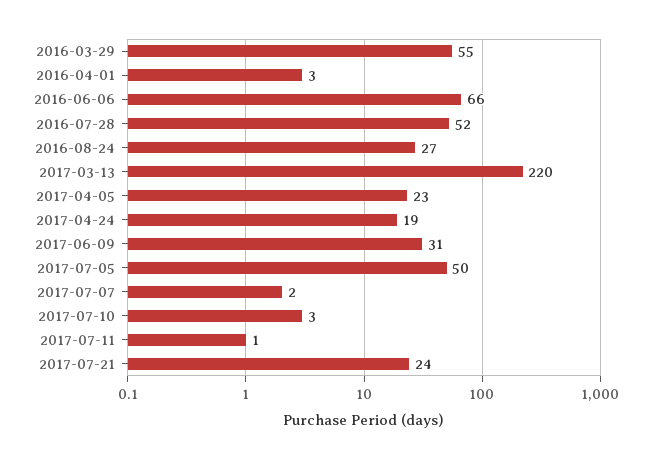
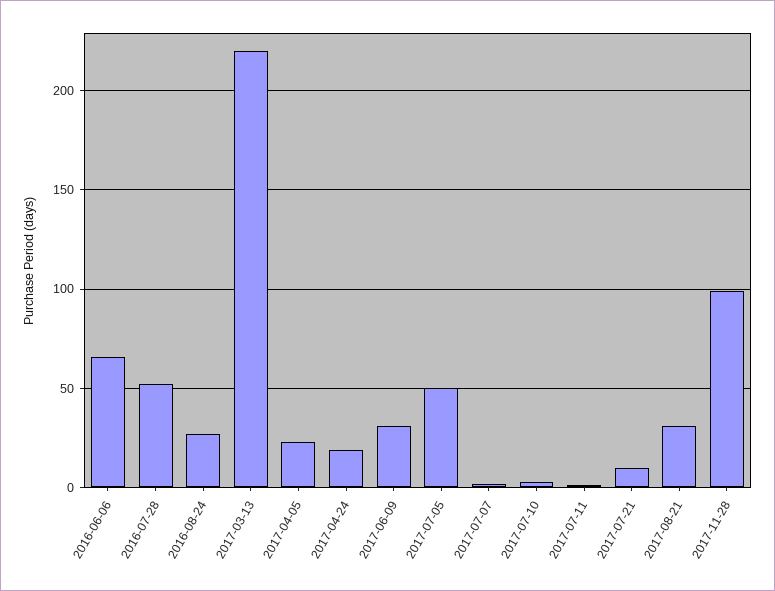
2016-03-29: 55 -> none
2016-04-01: 3 -> none
2017-07-21: 24 -> 10
2017-08-21: none -> 30
2017-11-28: none -> 100

